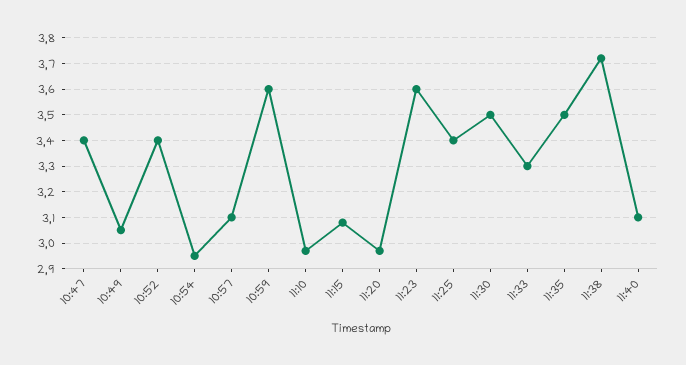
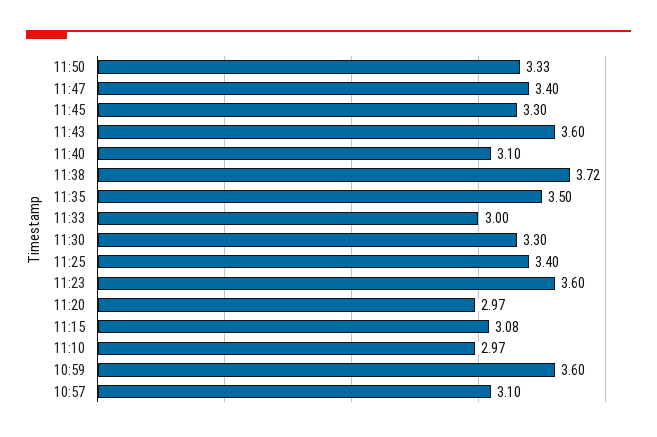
10:47: 3.4 -> none
10:49: 3.05 -> none
10:52: 3.4 -> none
10:54: 2.95 -> none
11:30: 3.5 -> 3.3
11:33: 3.3 -> 3
11:50: none -> 3.33
11:47: none -> 3.4
11:45: none -> 3.3
11:43: none -> 3.6

